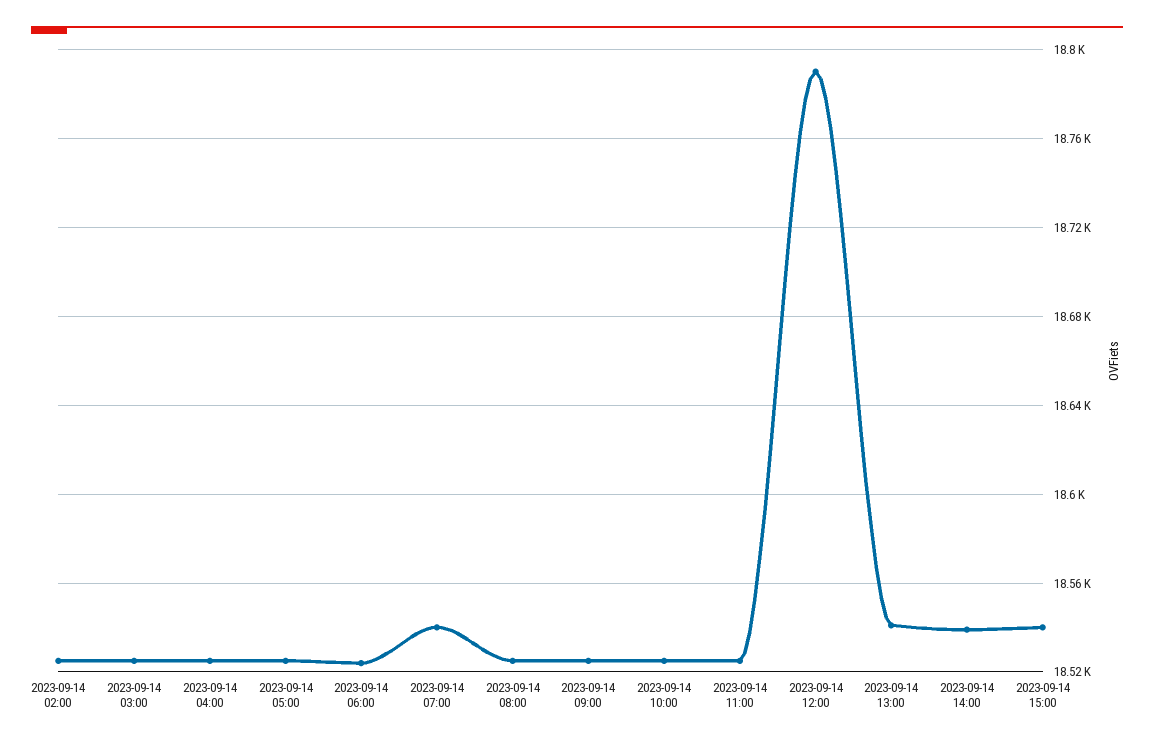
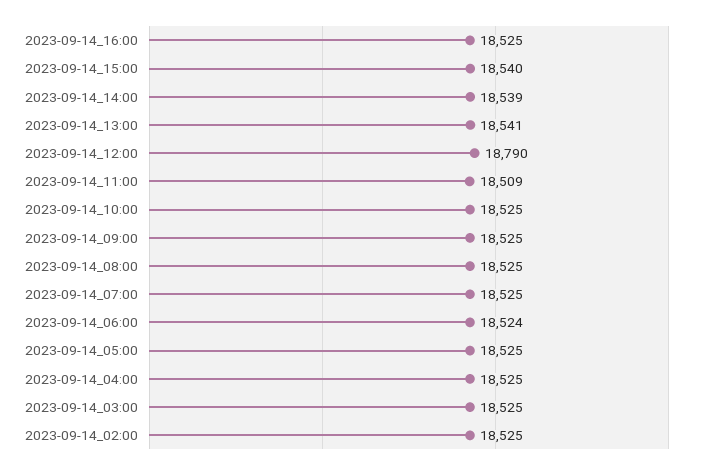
2023-09-14 07:00: 18540 -> 18525
2023-09-14 11:00: 18525 -> 18509
2023-09-14_16:00: none -> 18525

